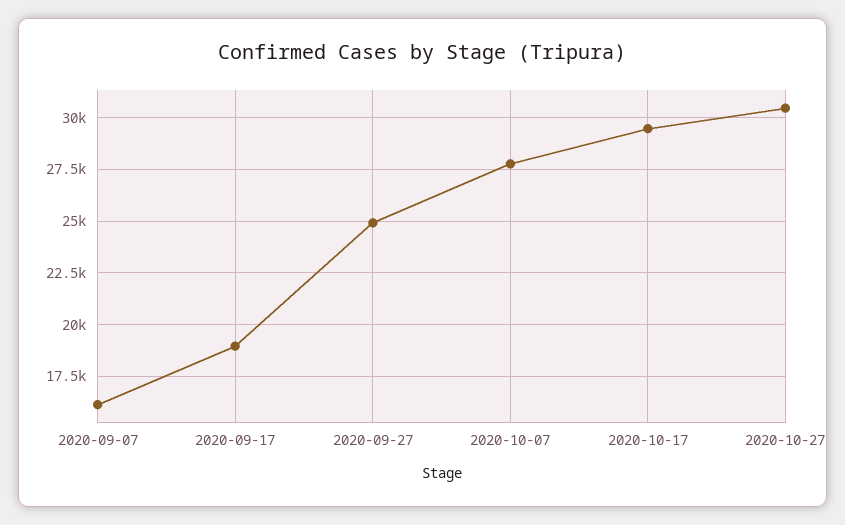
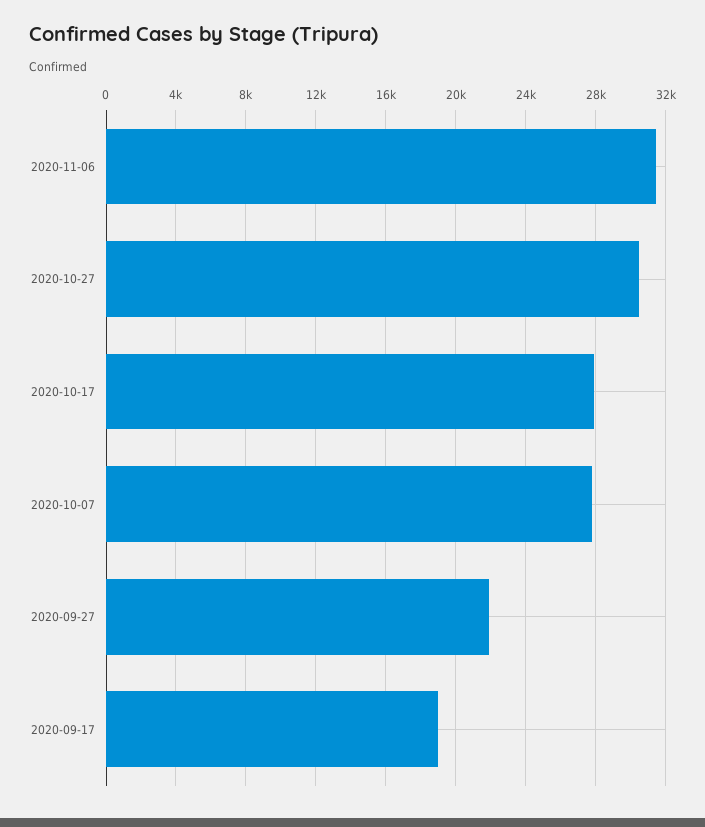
2020-09-07: 16000 -> none
2020-09-27: 25000 -> 22000
2020-10-17: 29500 -> 28000
2020-11-06: none -> 31500

